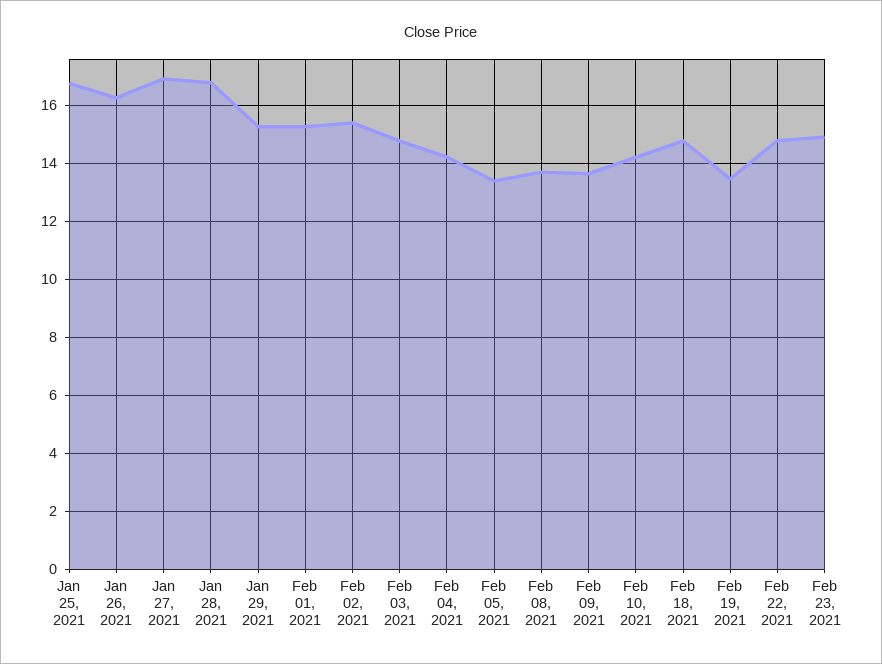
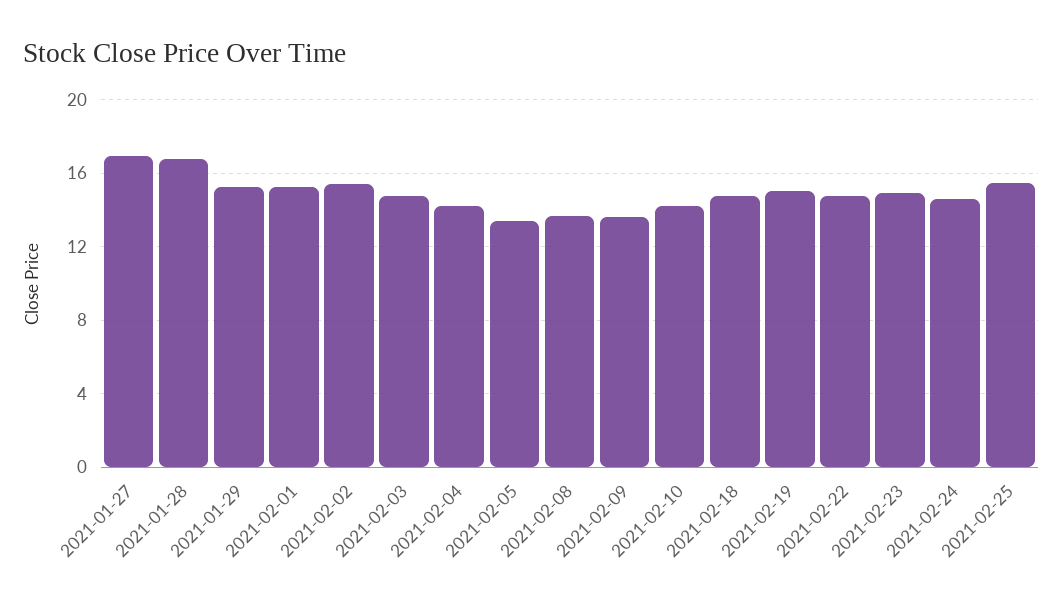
Jan 25, 2021: 16.75 -> none
Jan 26, 2021: 16.25 -> none
Feb 19, 2021: 13.5 -> 15
2021-02-24: none -> 14.5
2021-02-25: none -> 15.5

